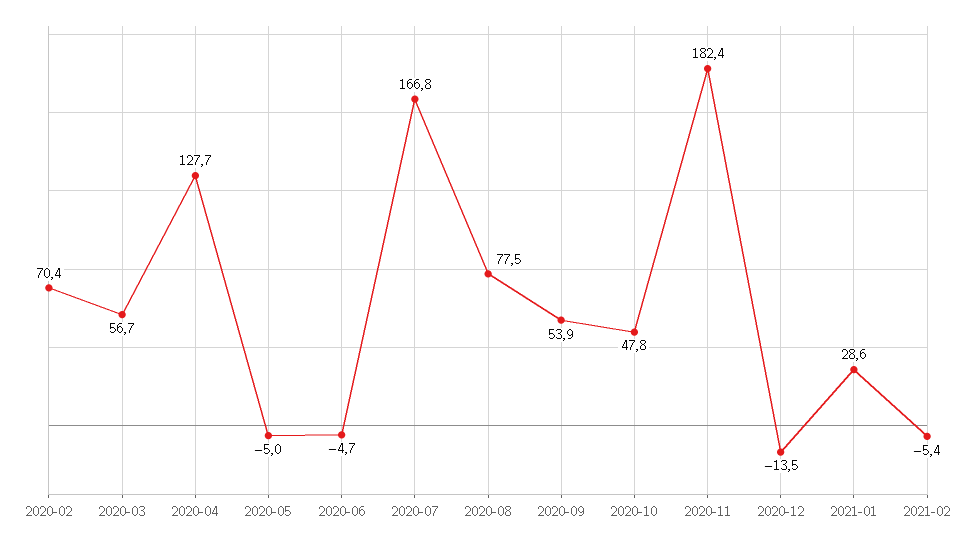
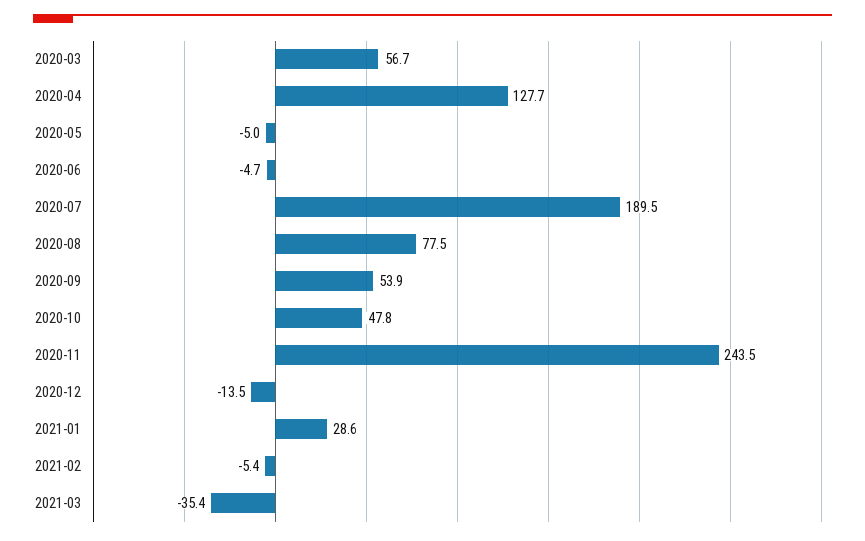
2020-02: 70.4 -> none
2020-07: 166.8 -> 189.5
2020-11: 182.4 -> 243.5
2021-03: none -> -35.4

